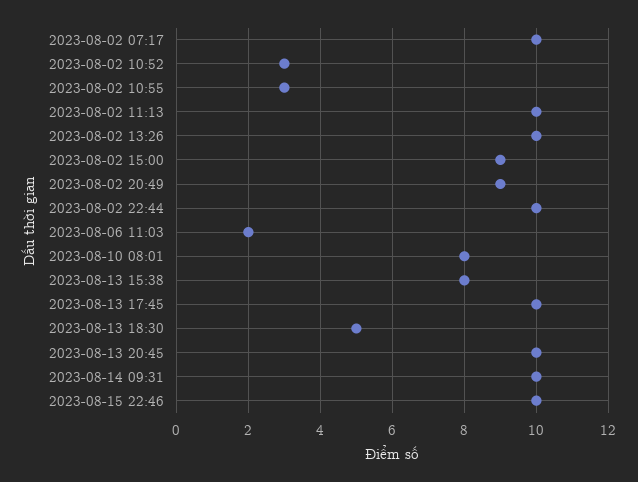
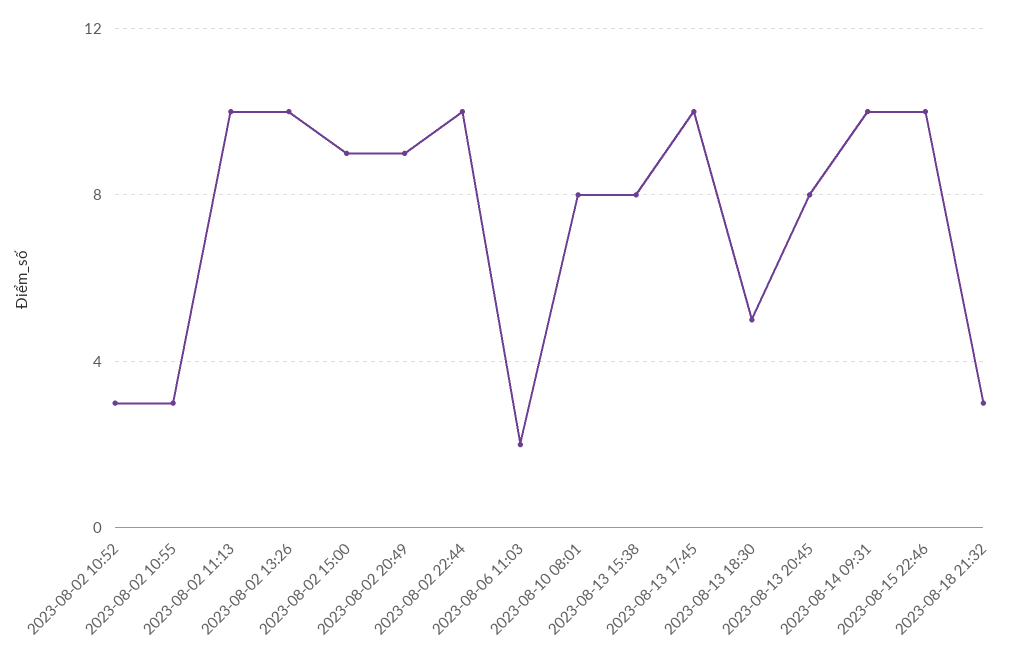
2023-08-02 07:17: 10 -> none
2023-08-13 20:45: 10 -> 8
2023-08-18 21:32: none -> 3

